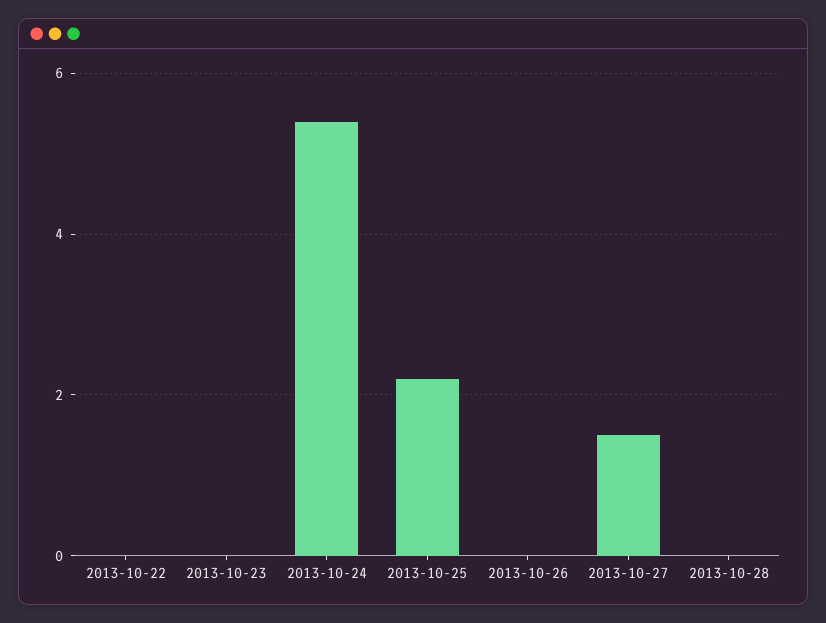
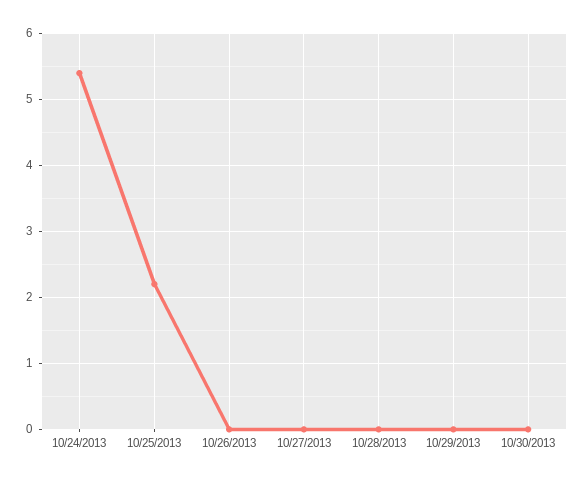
2013-10-22: 0 -> none
2013-10-23: 0 -> none
2013-10-27: 1.5 -> 0
10/29/2013: none -> 0
10/30/2013: none -> 0

